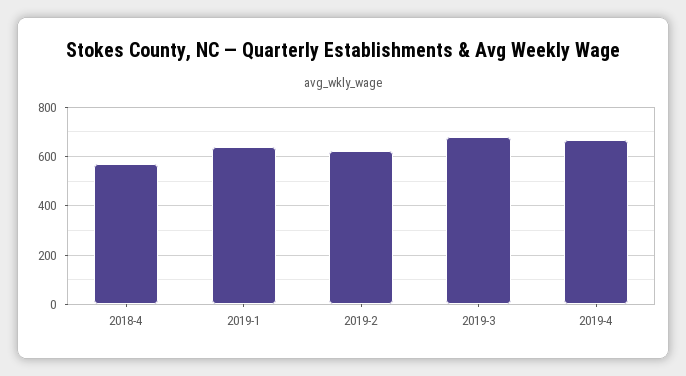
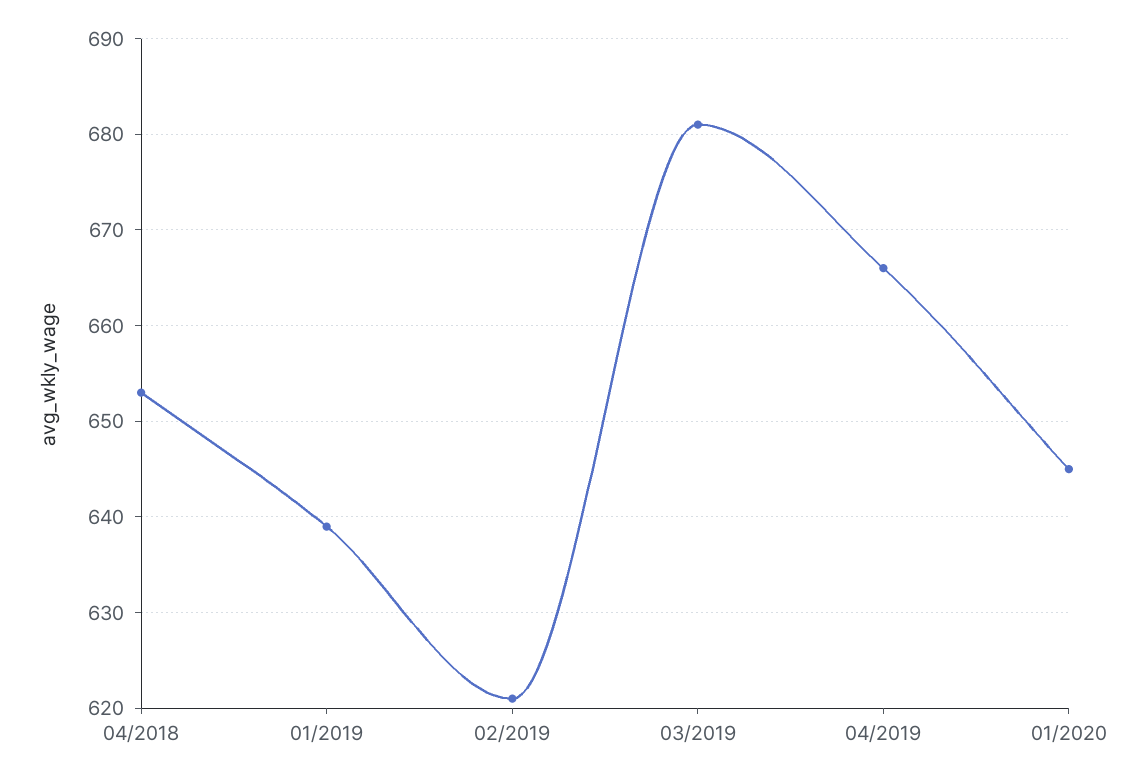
2018-4: 575 -> 653
01/2020: none -> 645

